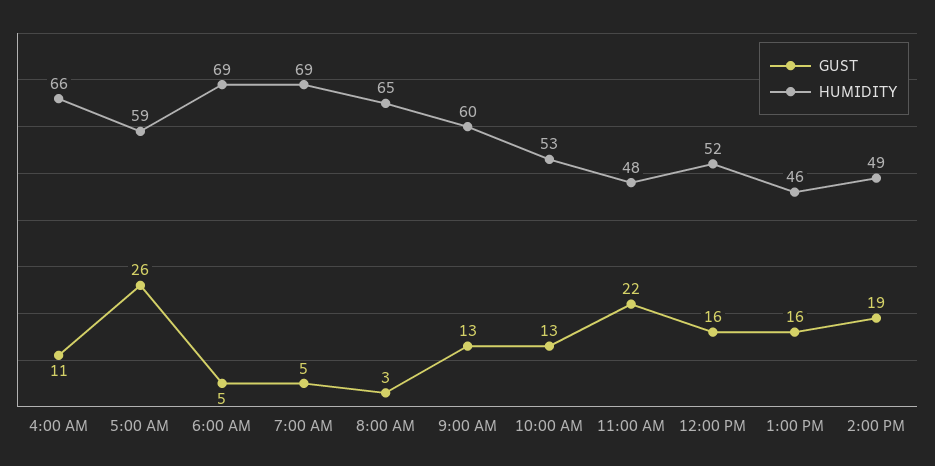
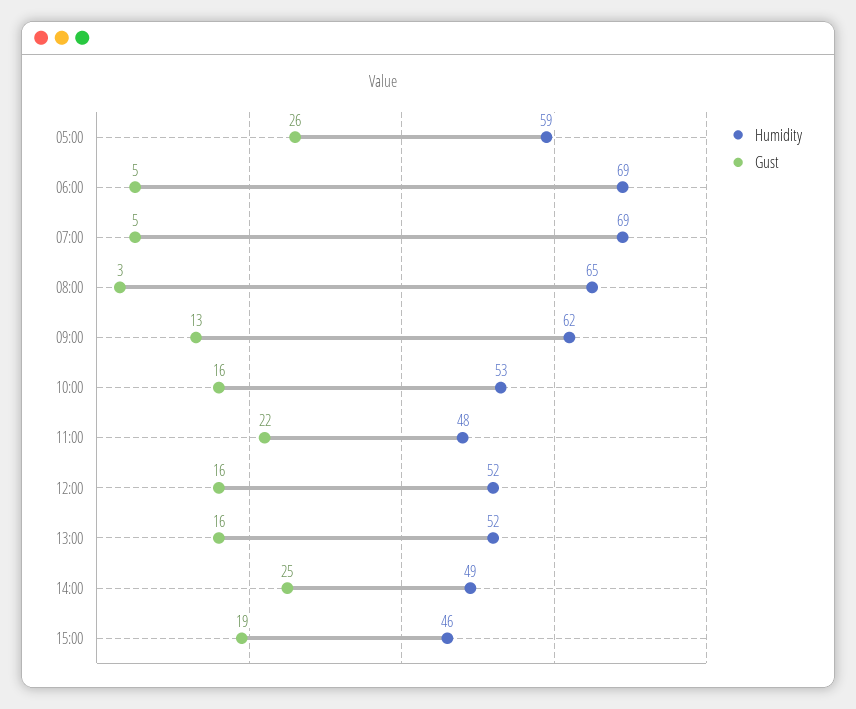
GUST, 4:00 AM: 11 -> none
HUMIDITY, 4:00 AM: 66 -> none
HUMIDITY, 9:00 AM: 60 -> 62
GUST, 10:00 AM: 13 -> 16
HUMIDITY, 1:00 PM: 46 -> 52
GUST, 2:00 PM: 19 -> 25
HUMIDITY, 15:00: none -> 46
GUST, 15:00: none -> 19

